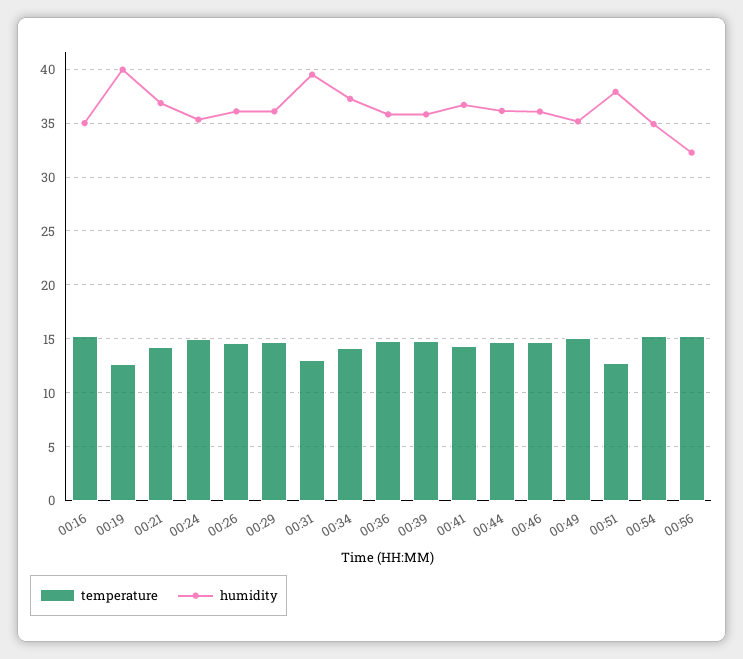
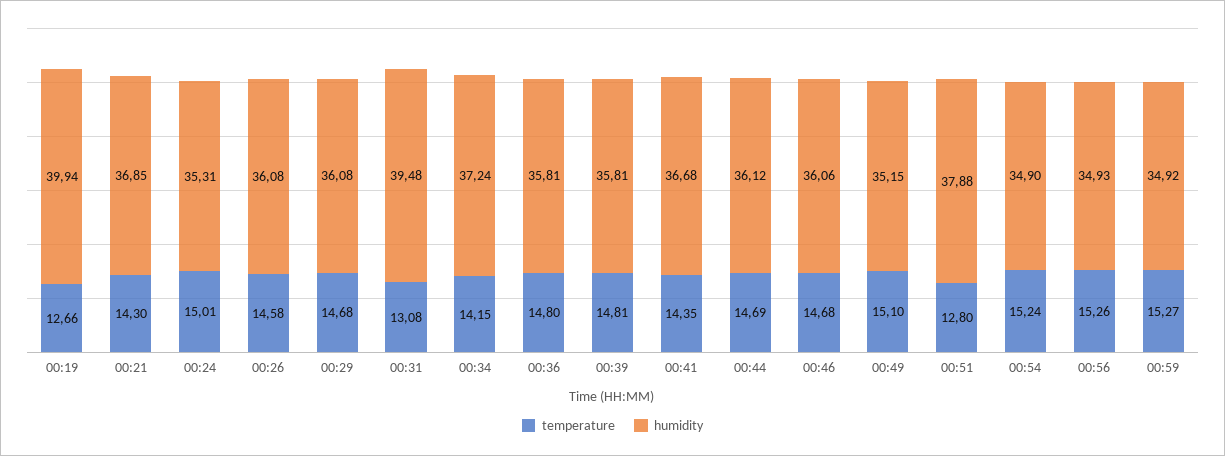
temperature, 00:16: 15 -> none
humidity, 00:16: 35 -> none
humidity, 00:56: 32 -> 34.93
temperature, 00:59: none -> 15.27
humidity, 00:59: none -> 34.92

